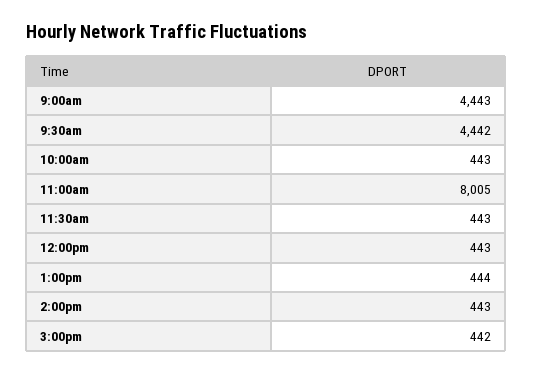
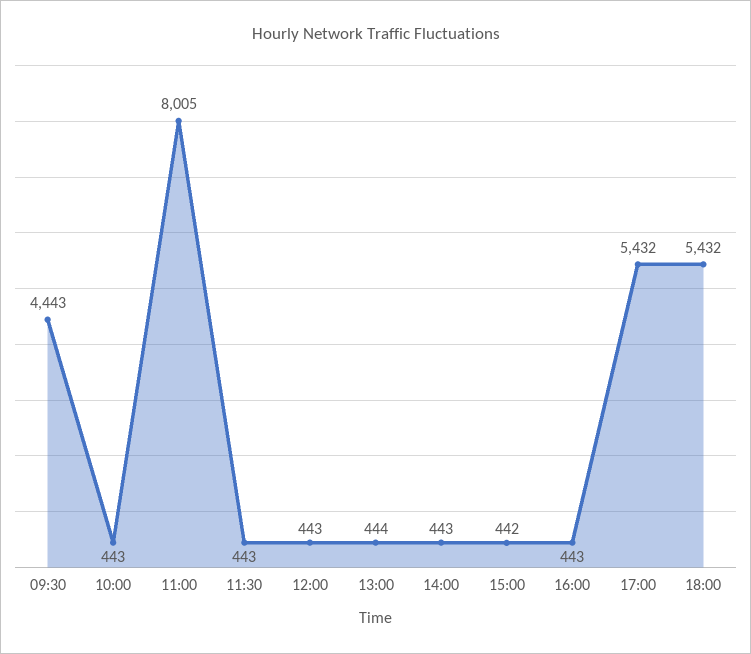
9:00am: 4443 -> none
9:30am: 4442 -> 4443
16:00: none -> 443
17:00: none -> 5432
18:00: none -> 5432

